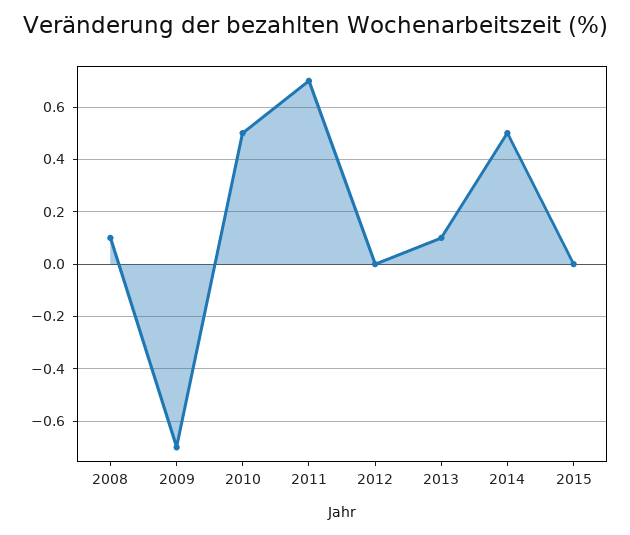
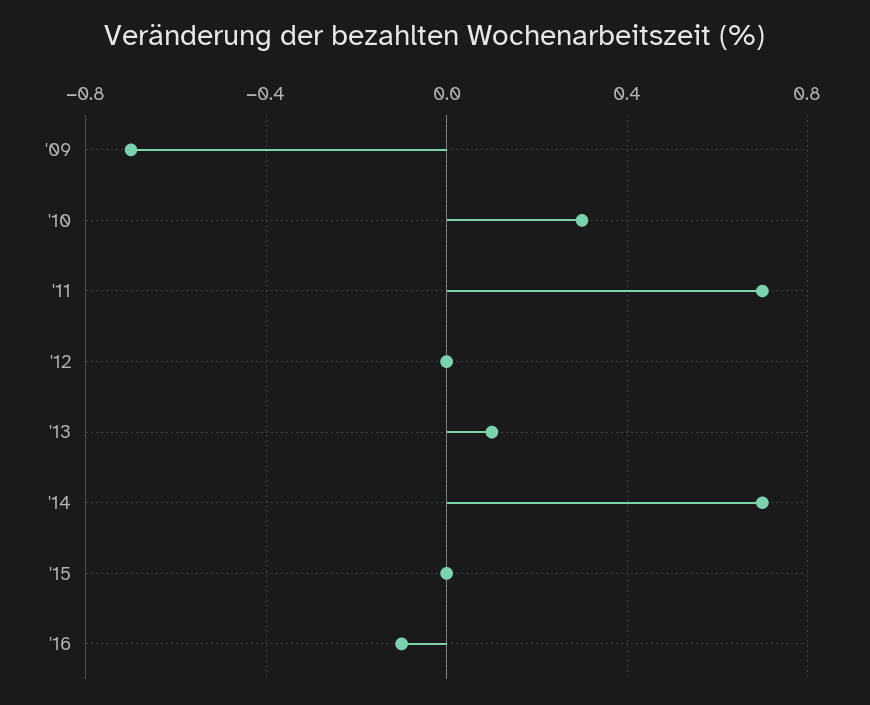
2008: 0.1 -> none
2010: 0.5 -> 0.3
2014: 0.5 -> 0.7
'16: none -> -0.1

